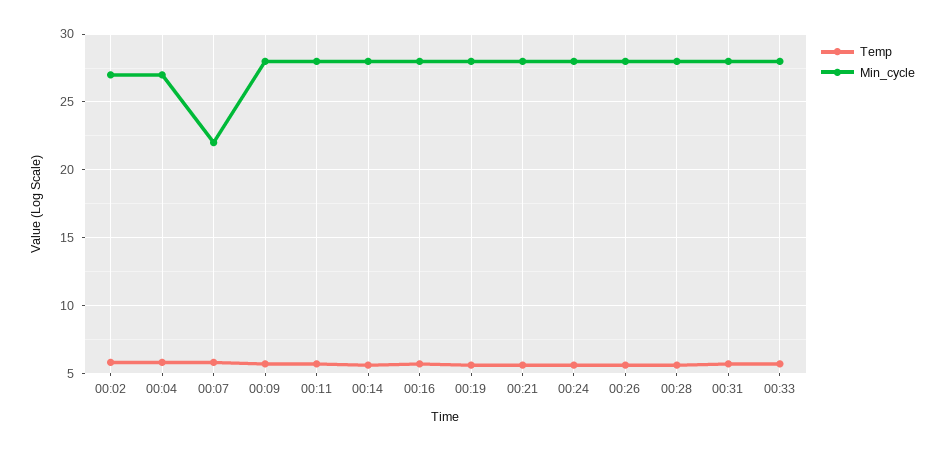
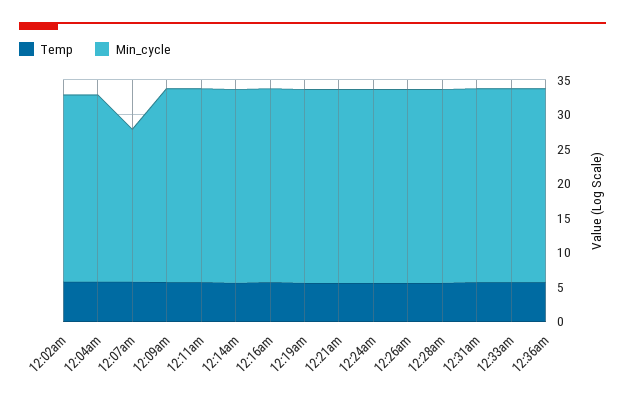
Temp, 12:36am: none -> 5
Min_cycle, 12:36am: none -> 27.5

